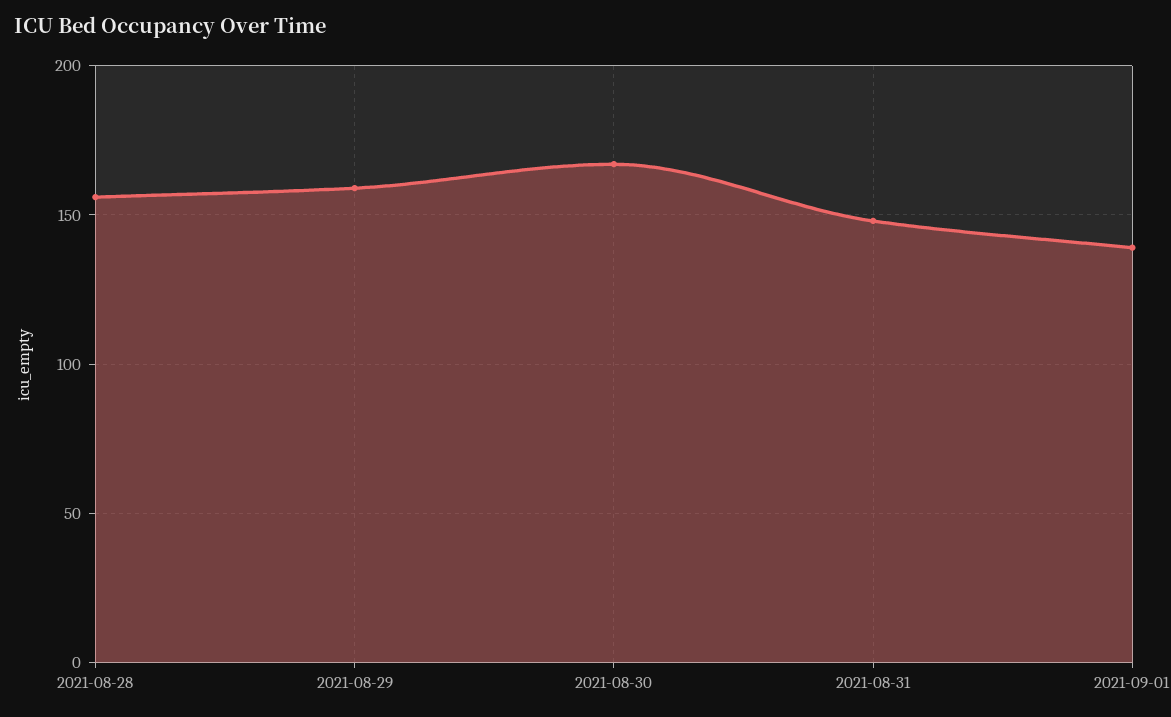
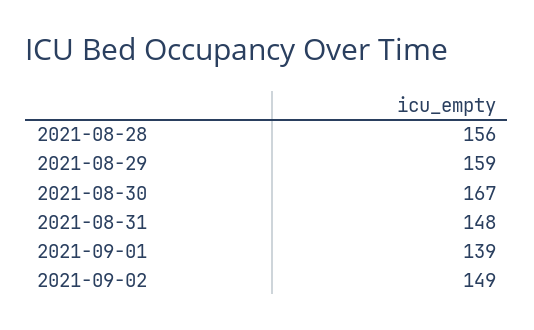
2021-09-02: none -> 149

